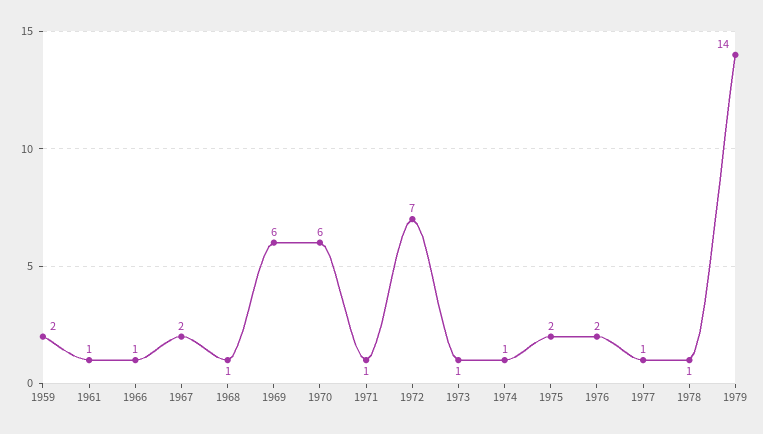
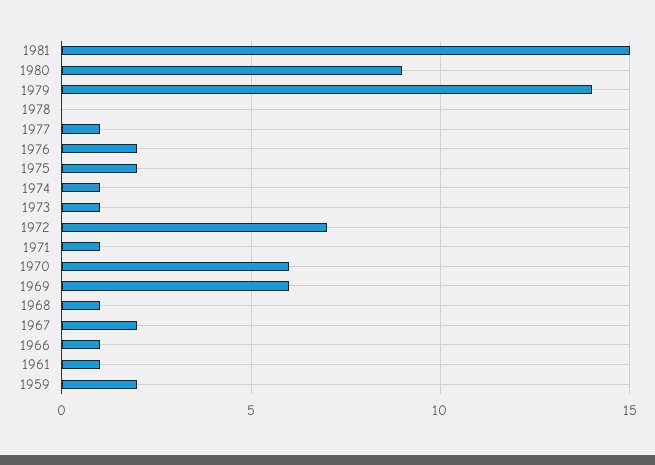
1978: 1 -> 0
1981: none -> 15
1980: none -> 9

